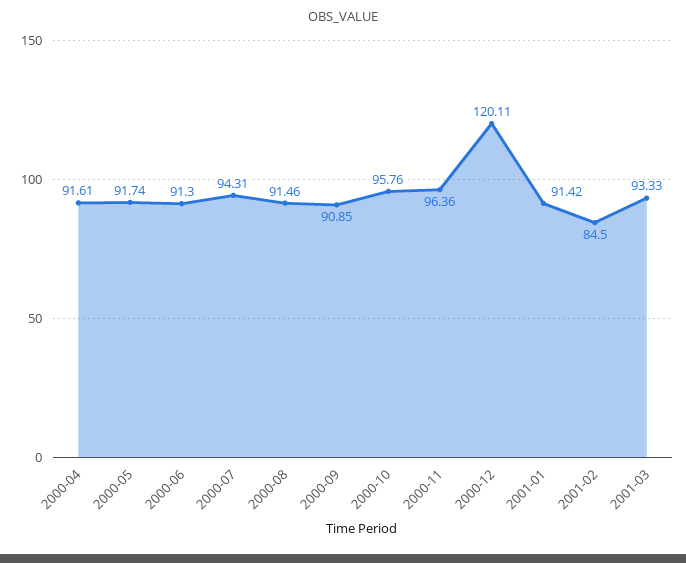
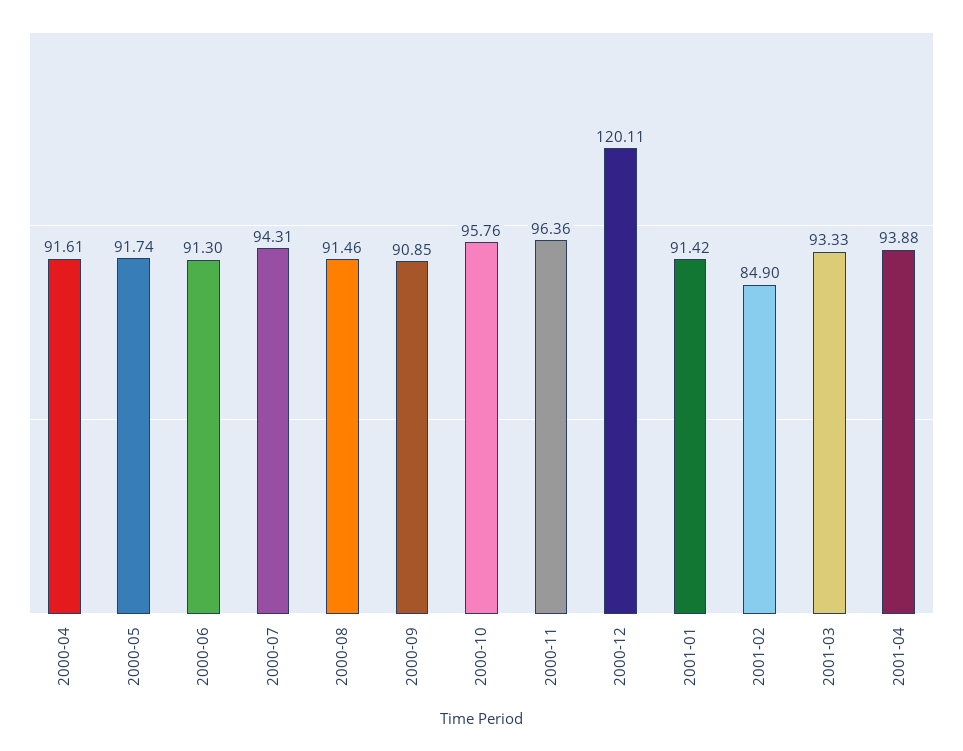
2001-02: 84.5 -> 84.9
2001-04: none -> 93.88

